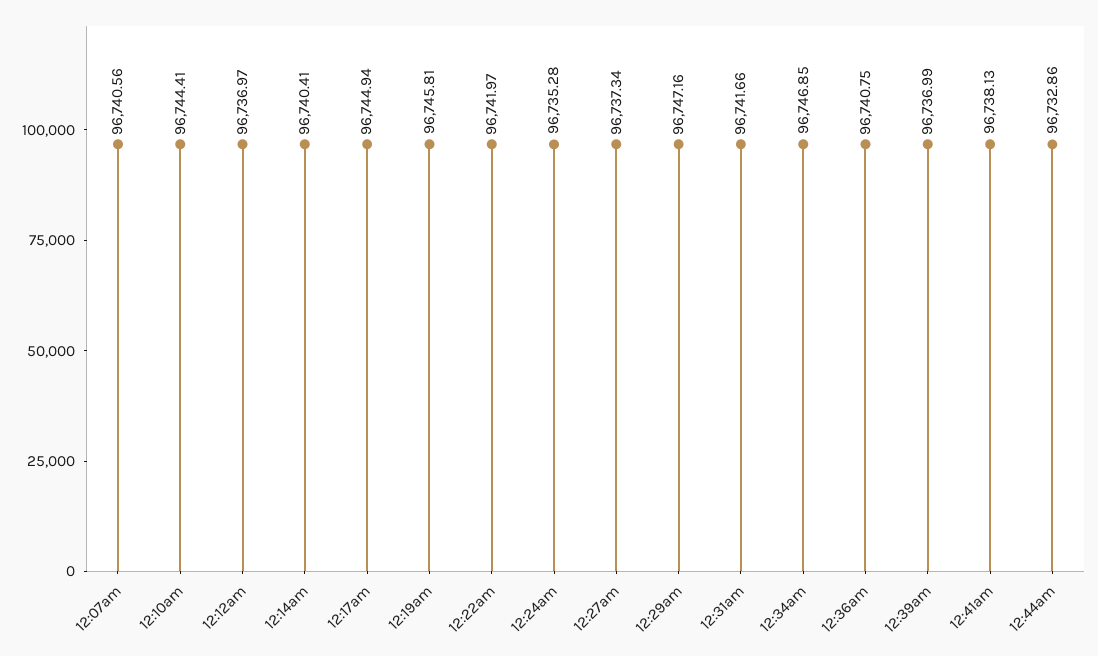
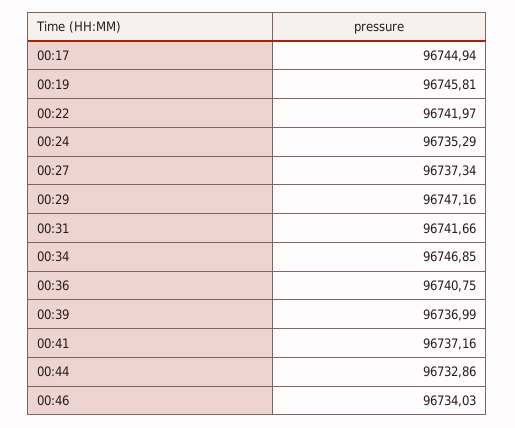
12:07am: 96740.56 -> none
12:10am: 96744.41 -> none
12:12am: 96736.97 -> none
12:14am: 96740.41 -> none
12:24am: 96735.28 -> 96735.29
12:41am: 96738.13 -> 96737.16
00:46: none -> 96734.03

